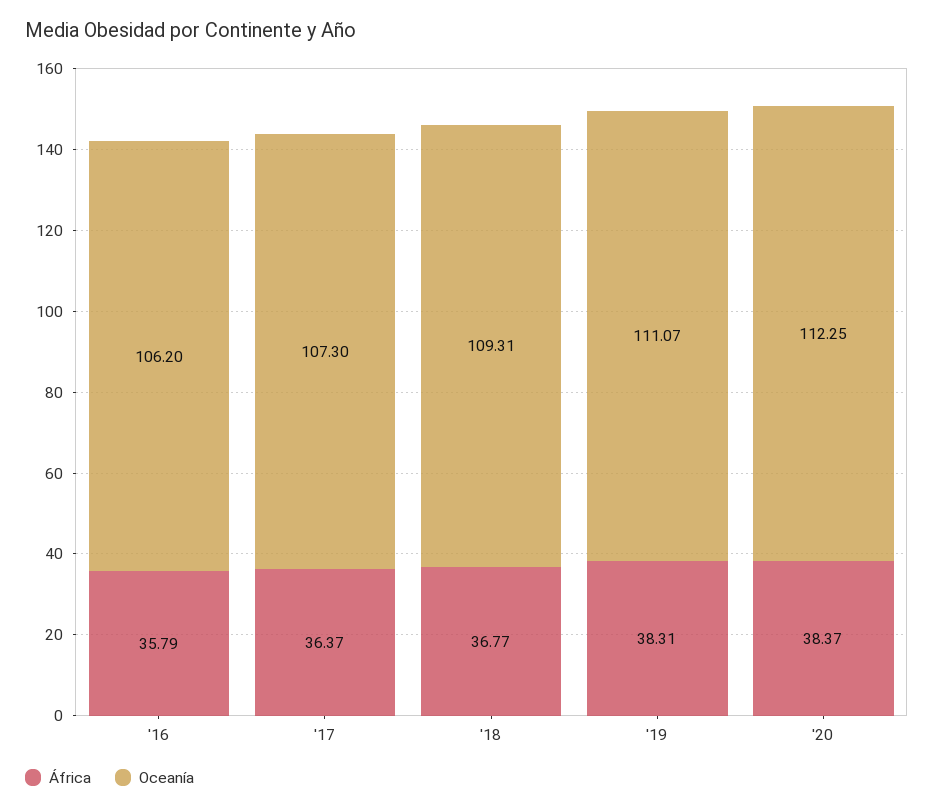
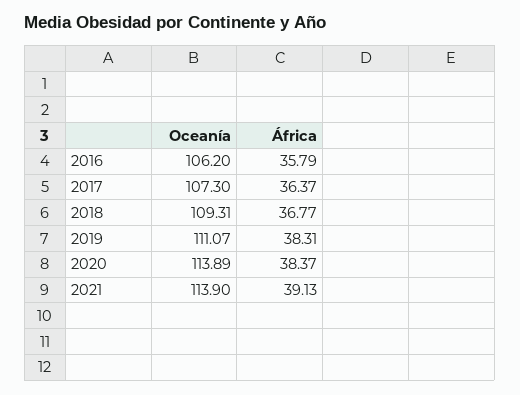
Oceanía, '20: 112.25 -> 113.89
Oceanía, 2021: none -> 113.9
África, 2021: none -> 39.13

